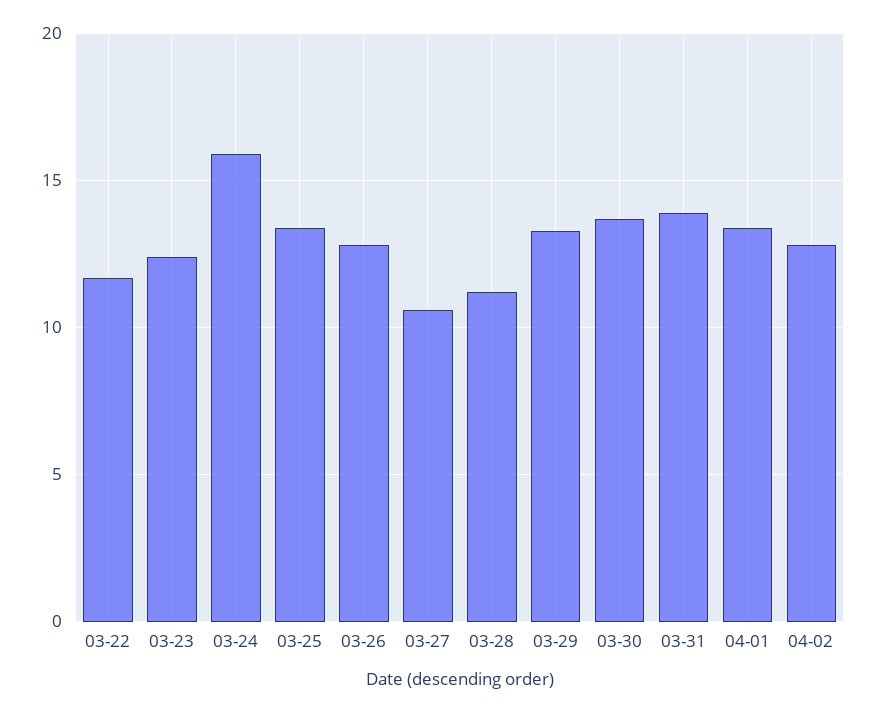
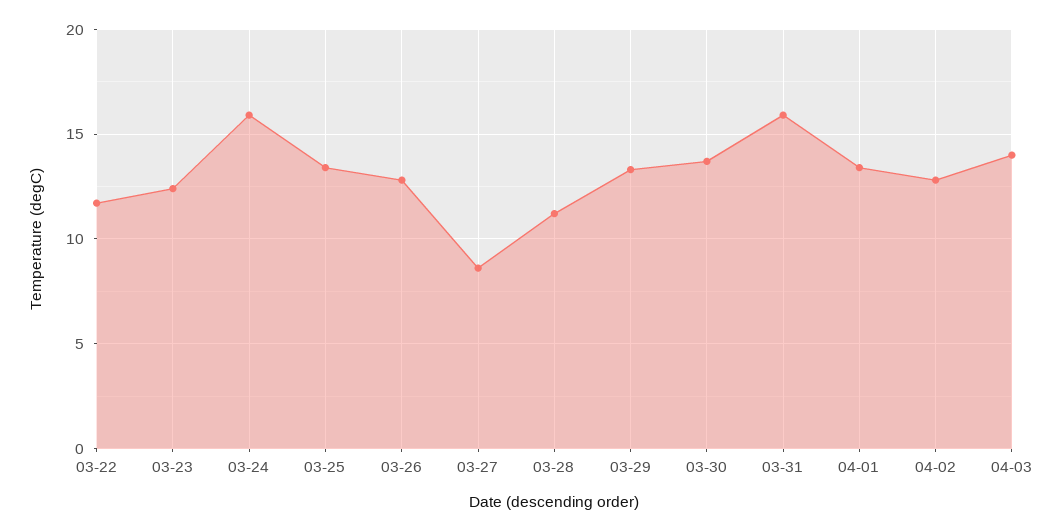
03-27: 10.5 -> 8.5
03-31: 14 -> 16
04-03: none -> 14

